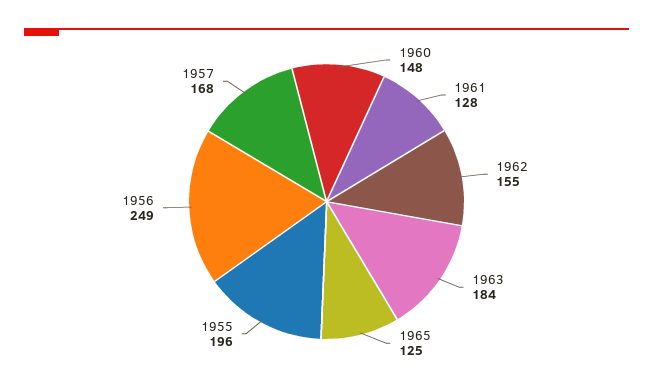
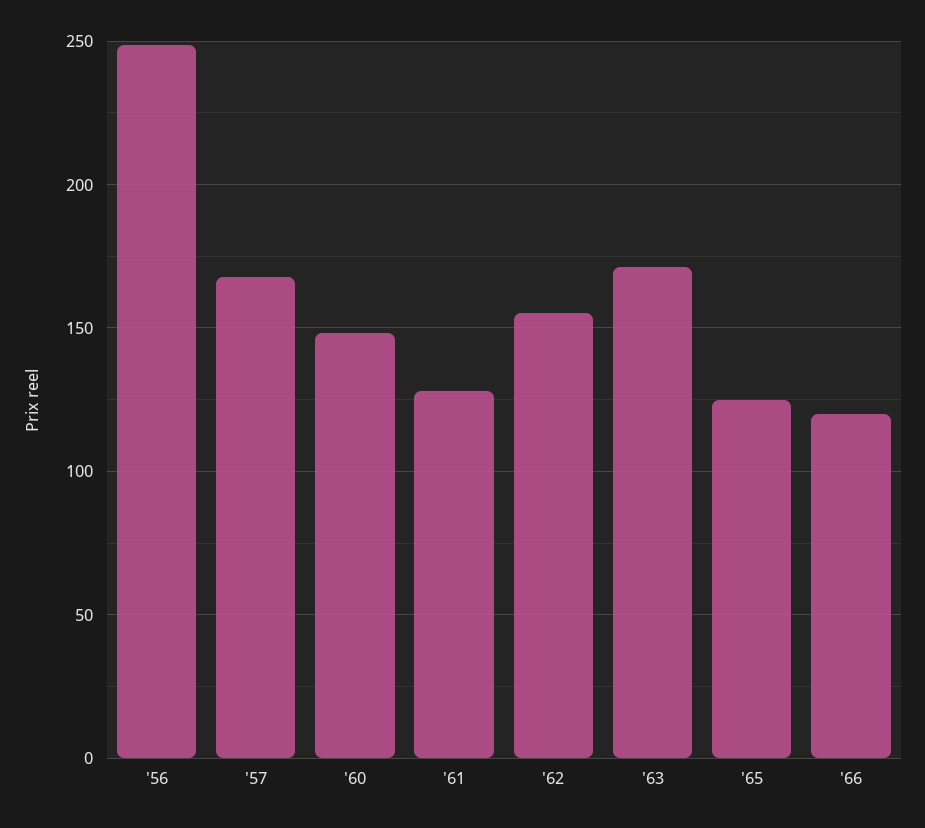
1963: 184 -> 170
1955: 196 -> none
'66: none -> 120

